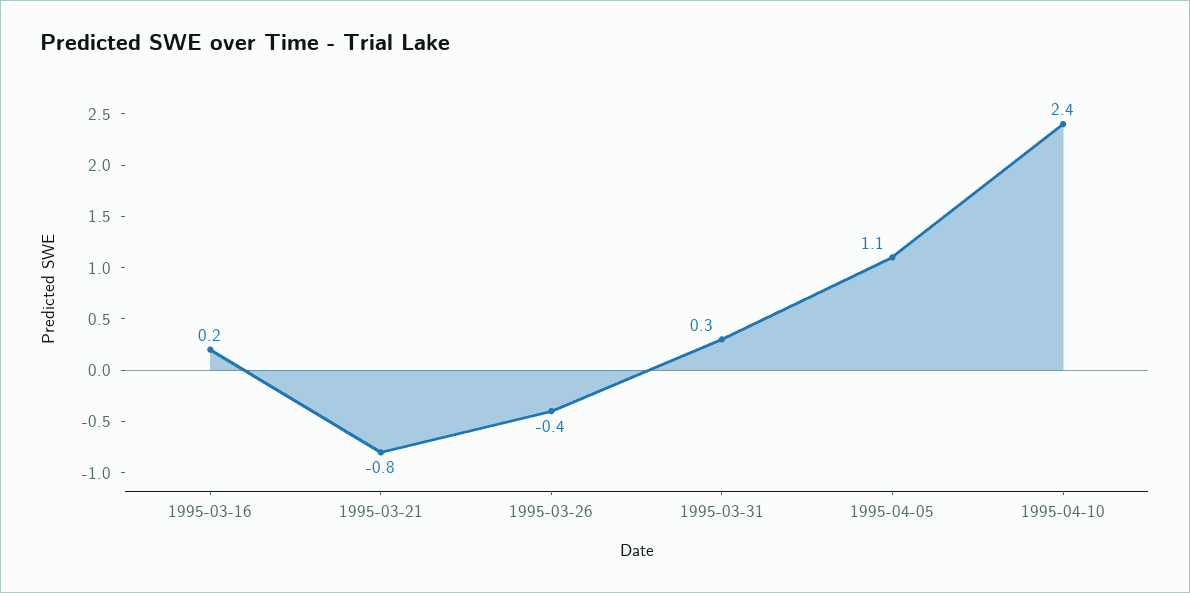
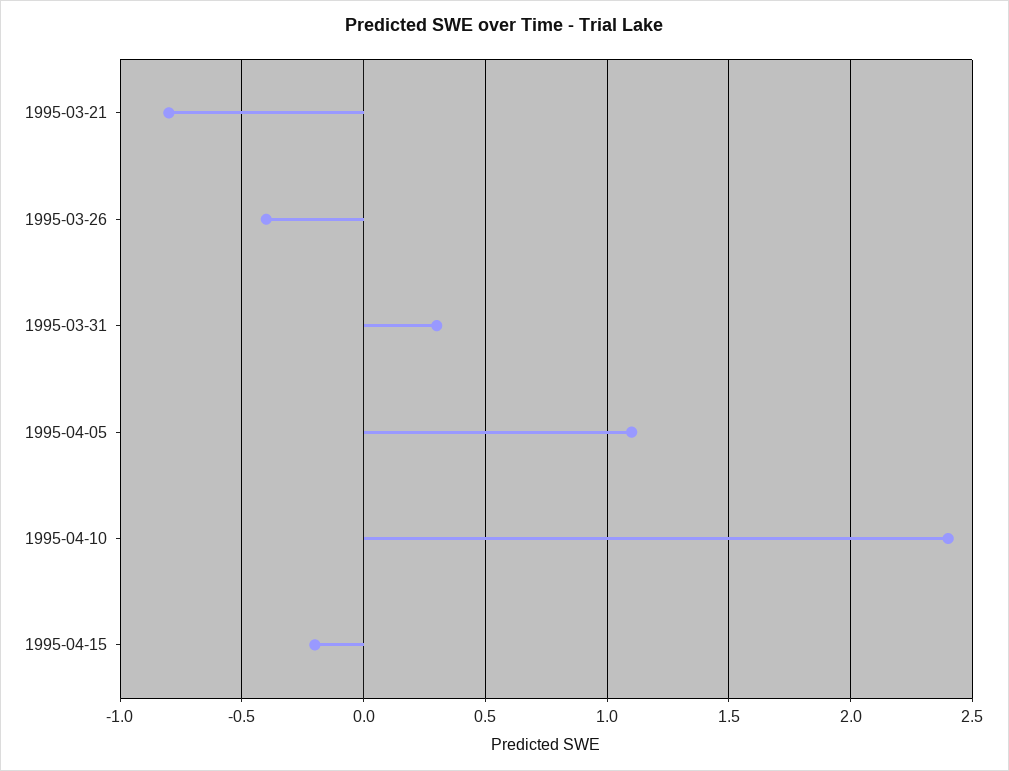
1995-03-16: 0.2 -> none
1995-04-15: none -> -0.2

